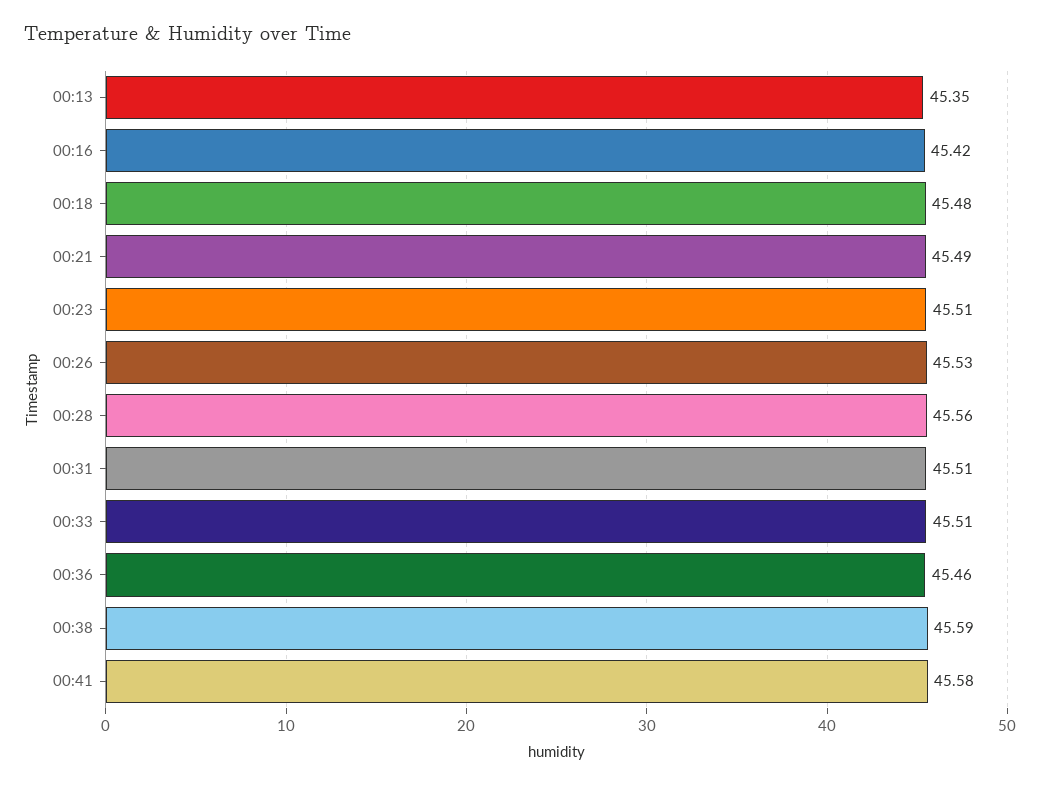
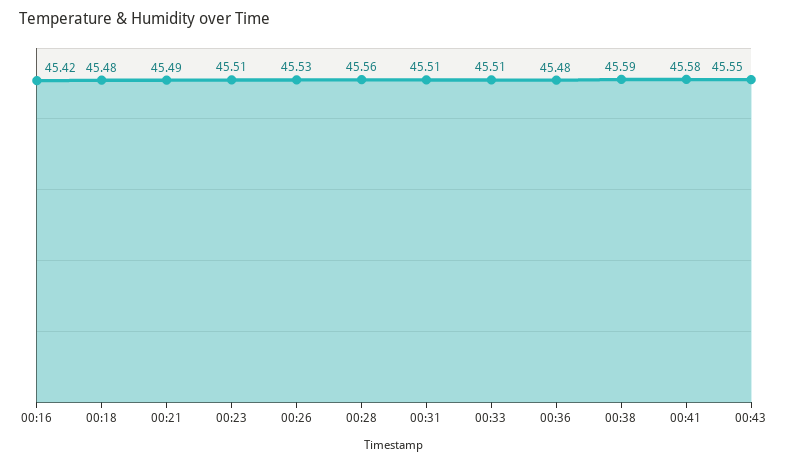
00:13: 45.35 -> none
00:36: 45.46 -> 45.48
00:43: none -> 45.55

